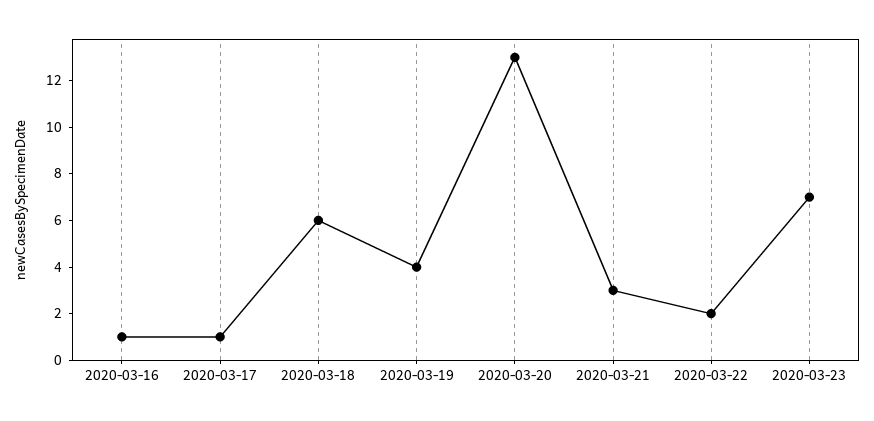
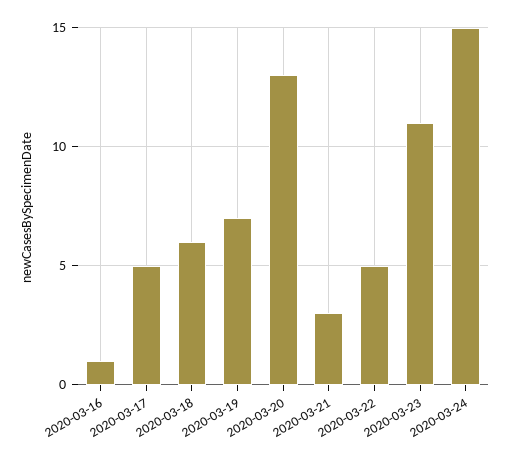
2020-03-17: 1 -> 5
2020-03-19: 4 -> 7
2020-03-22: 2 -> 5
2020-03-23: 7 -> 11
2020-03-24: none -> 15

